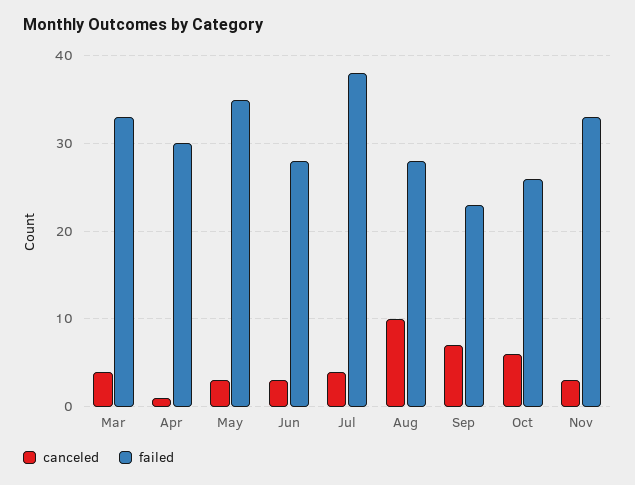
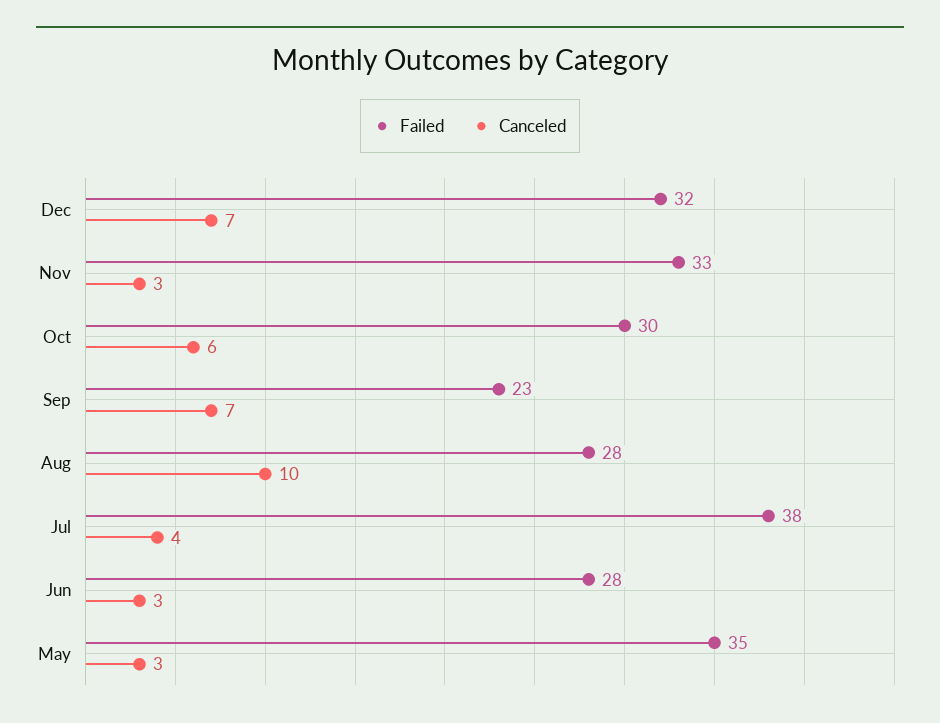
canceled, Mar: 4 -> none
failed, Mar: 33 -> none
canceled, Apr: 1 -> none
failed, Apr: 30 -> none
failed, Oct: 26 -> 30
failed, Dec: none -> 32
canceled, Dec: none -> 7

